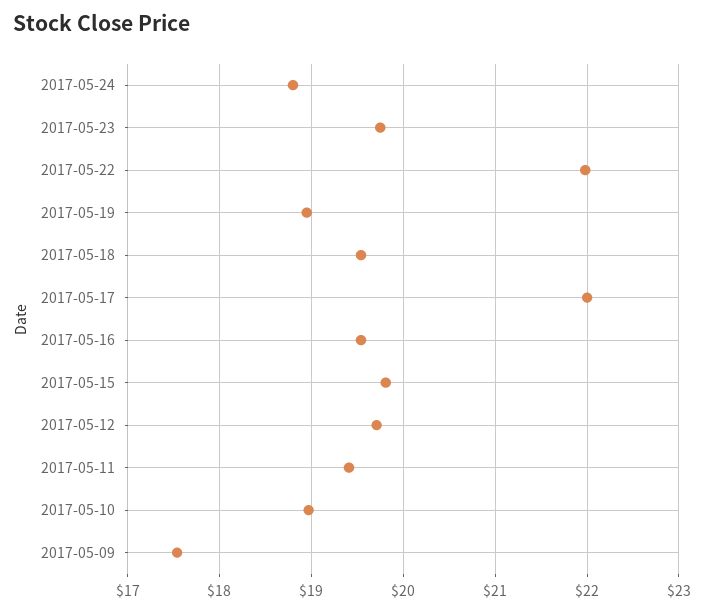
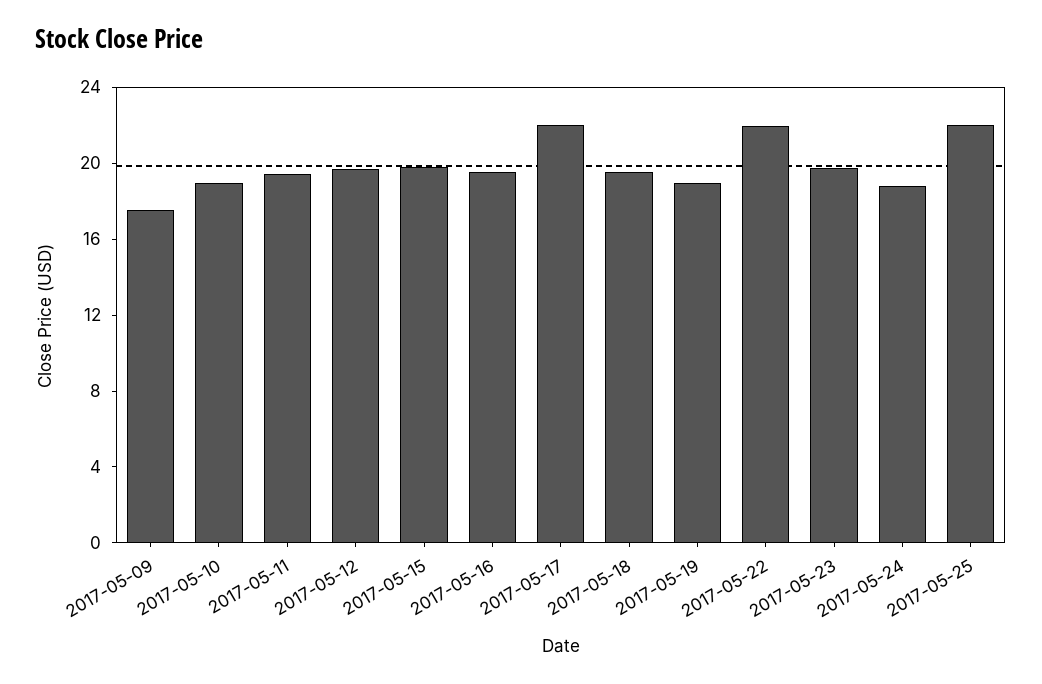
2017-05-25: none -> 22

